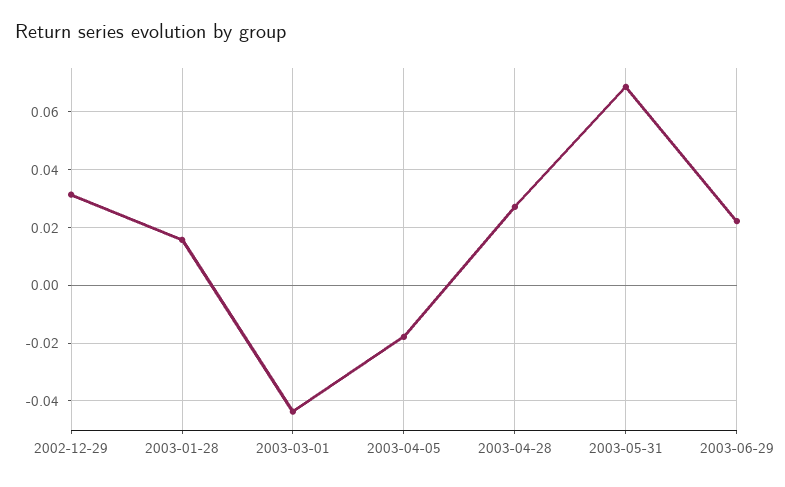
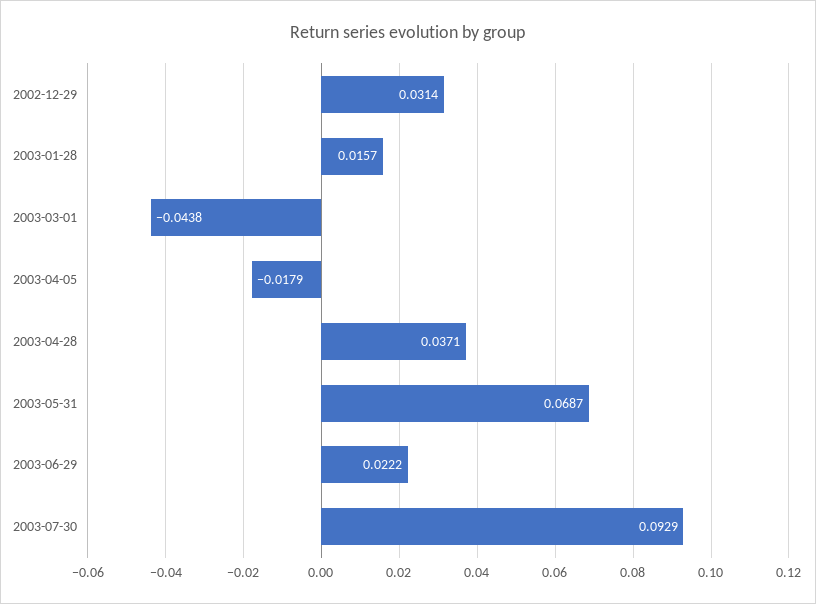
2003-04-28: 0.0275 -> 0.0371
2003-07-30: none -> 0.0929

